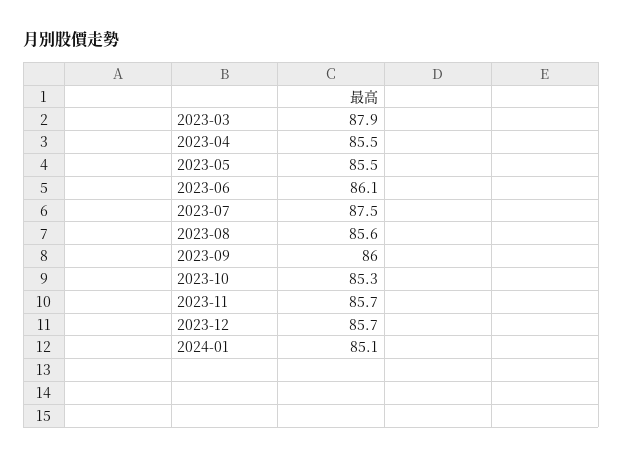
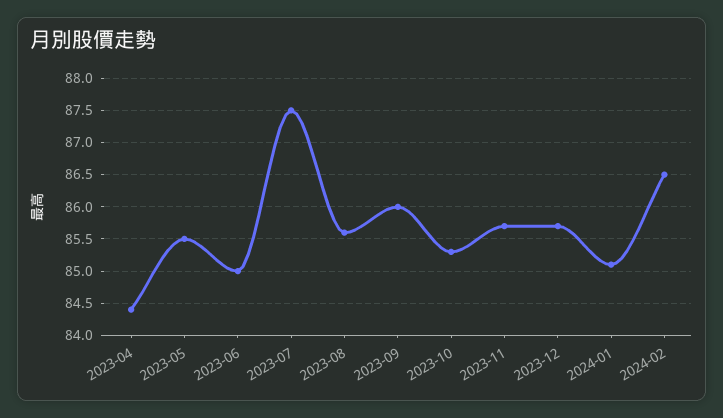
2023-03: 87.9 -> none
2023-04: 85.5 -> 84.4
2023-06: 86.1 -> 85
2024-02: none -> 86.5

